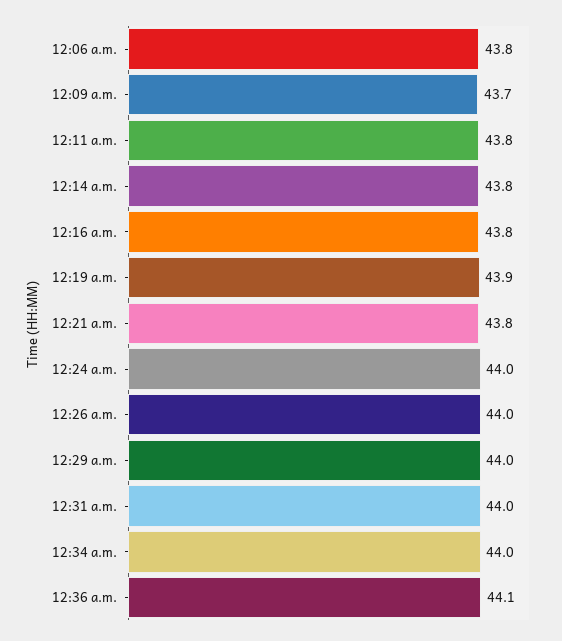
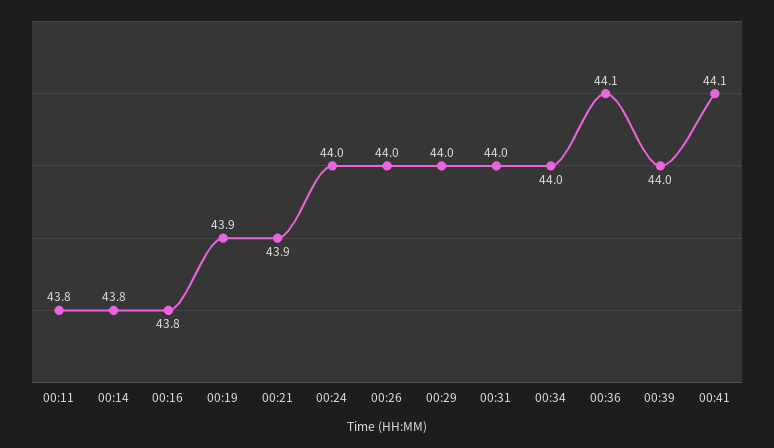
12:06 a.m.: 43.8 -> none
12:09 a.m.: 43.7 -> none
12:21 a.m.: 43.8 -> 43.9
00:39: none -> 44
00:41: none -> 44.1

